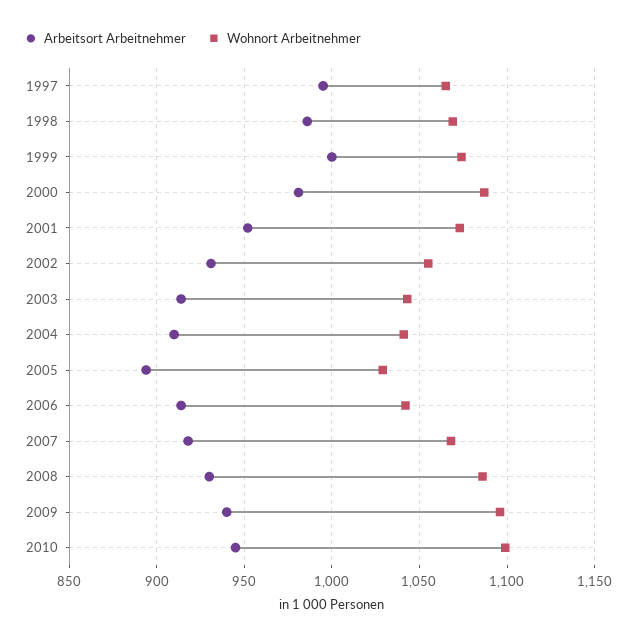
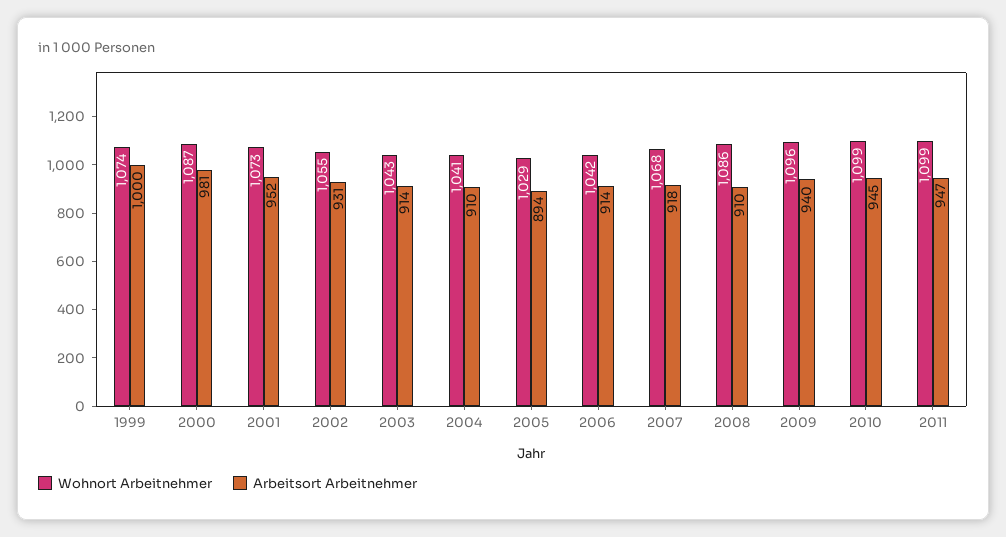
Arbeitsort Arbeitnehmer, 1997: 995 -> none
Wohnort Arbeitnehmer, 1997: 1065 -> none
Arbeitsort Arbeitnehmer, 1998: 985 -> none
Wohnort Arbeitnehmer, 1998: 1070 -> none
Arbeitsort Arbeitnehmer, 2008: 930 -> 910
Wohnort Arbeitnehmer, 2011: none -> 1099
Arbeitsort Arbeitnehmer, 2011: none -> 947

